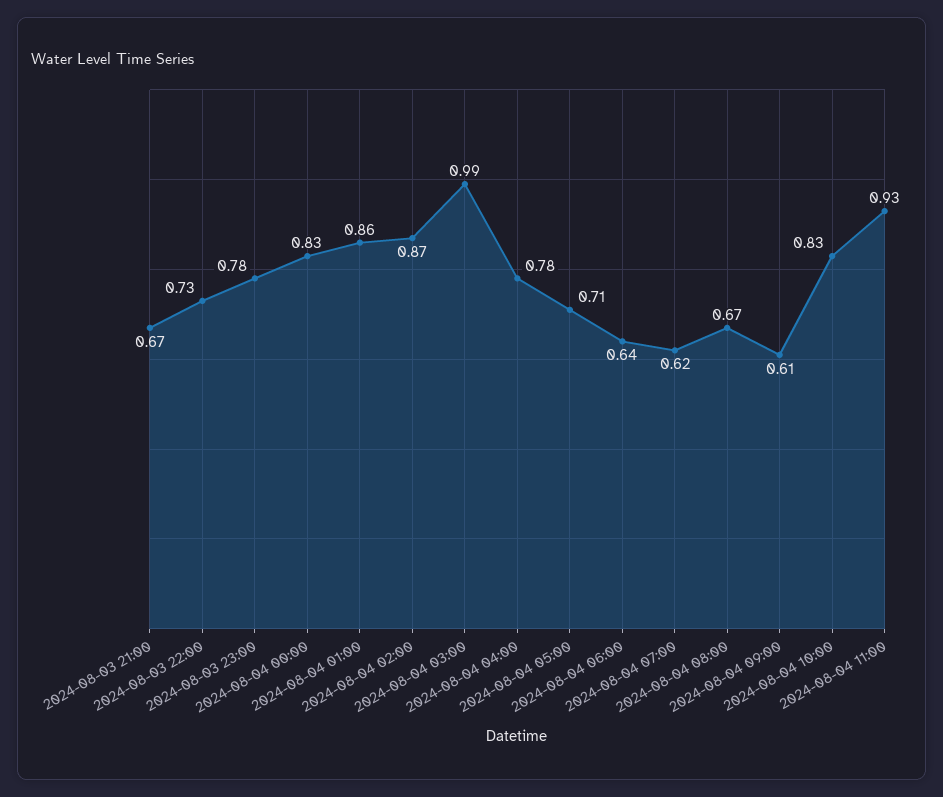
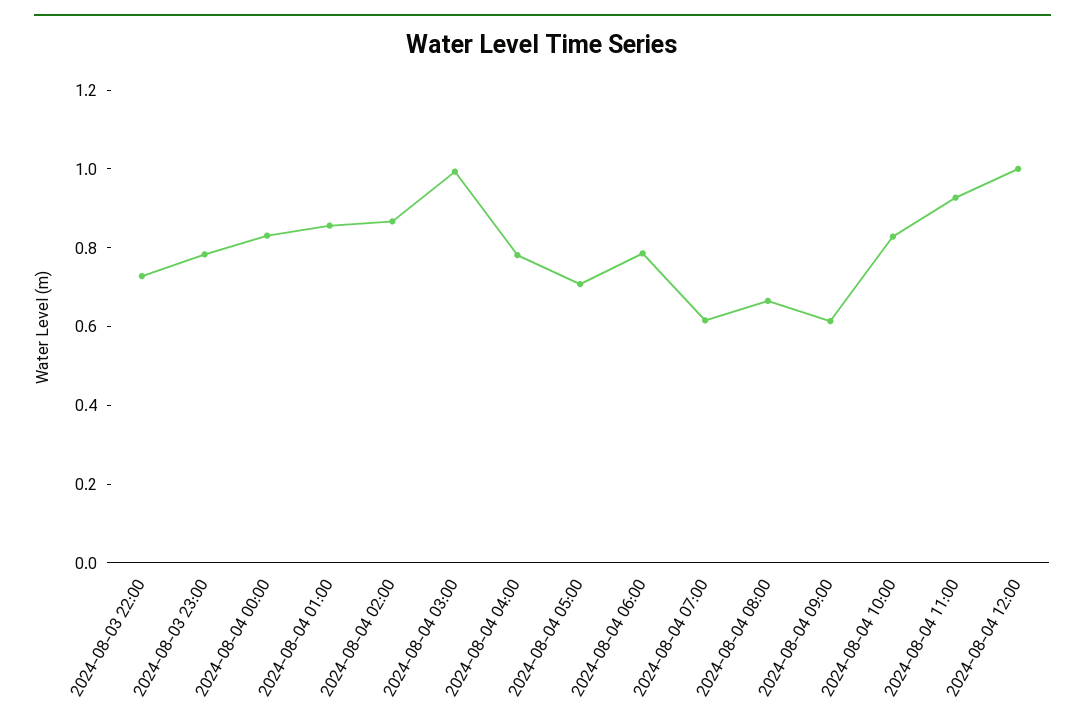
2024-08-03 21:00: 0.67 -> none
2024-08-04 06:00: 0.64 -> 0.8
2024-08-04 12:00: none -> 1

